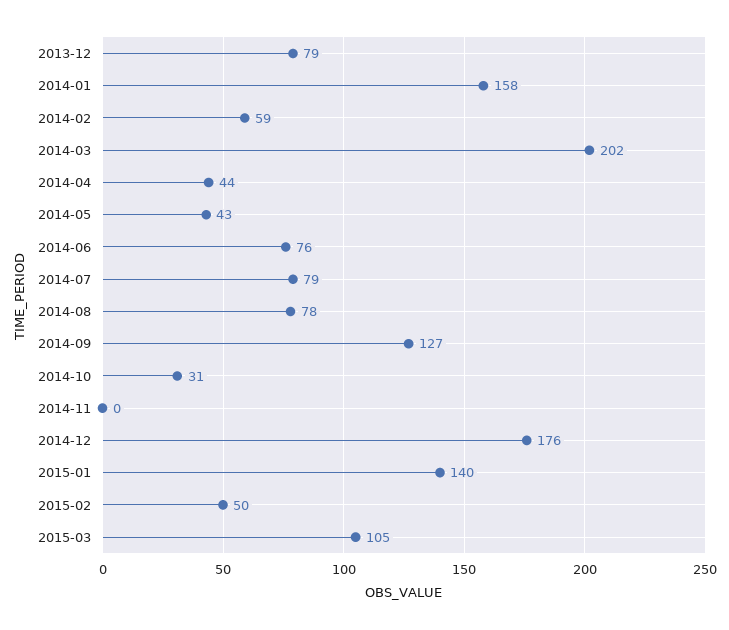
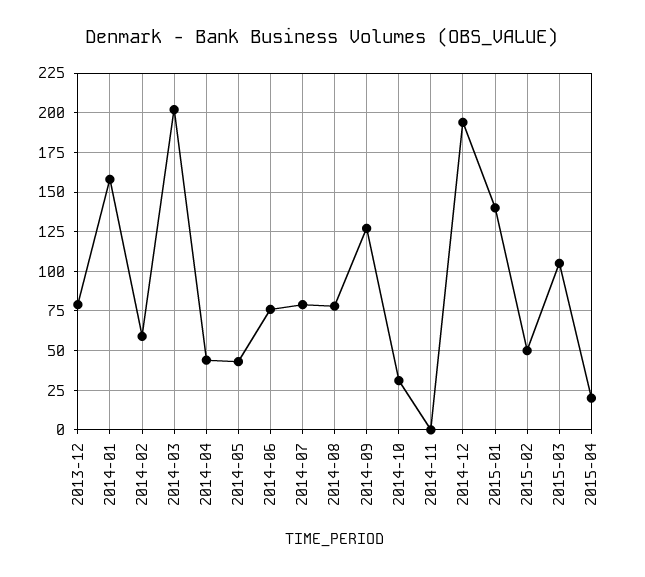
2014-12: 176 -> 195
2015-04: none -> 20

